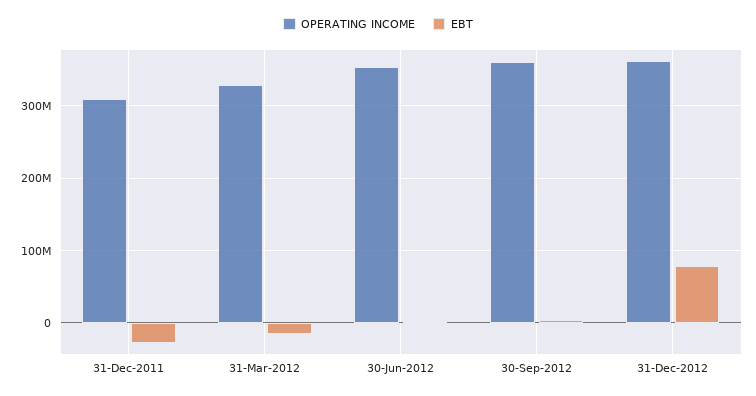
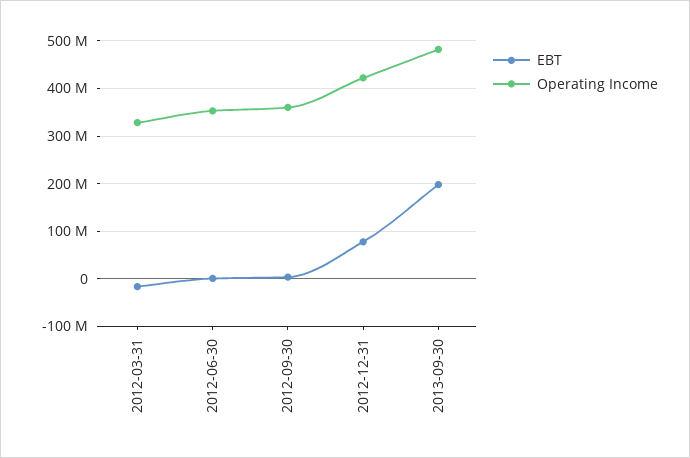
OPERATING INCOME, 31-Dec-2011: 310000000 -> none
EBT, 31-Dec-2011: -30000000 -> none
OPERATING INCOME, 31-Dec-2012: 360000000 -> 420000000
EBT, 2013-09-30: none -> 200000000
OPERATING INCOME, 2013-09-30: none -> 480000000

